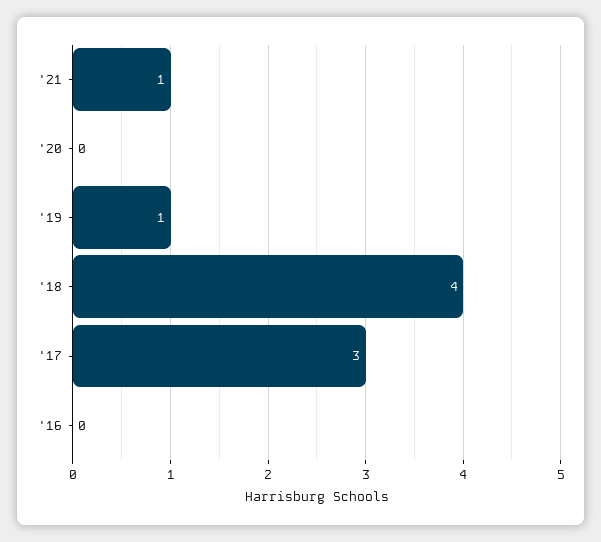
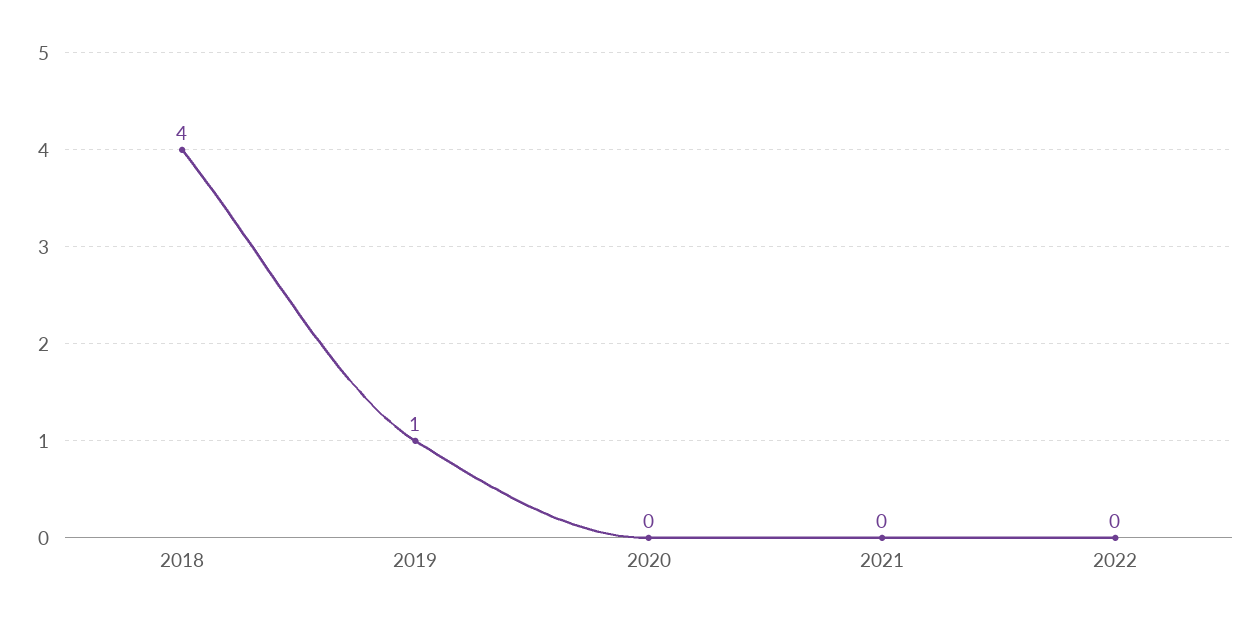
'21: 1 -> 0
'17: 3 -> none
'16: 0 -> none
2022: none -> 0

